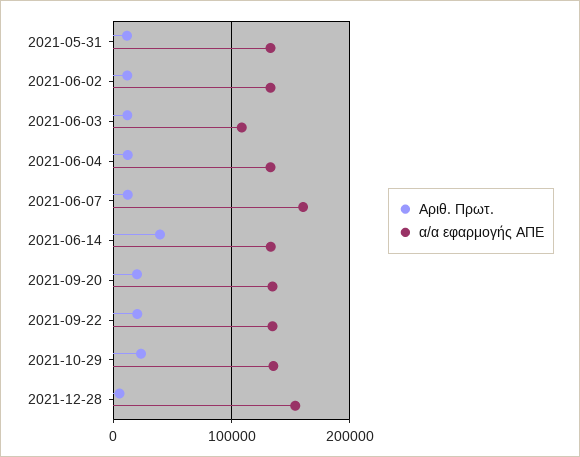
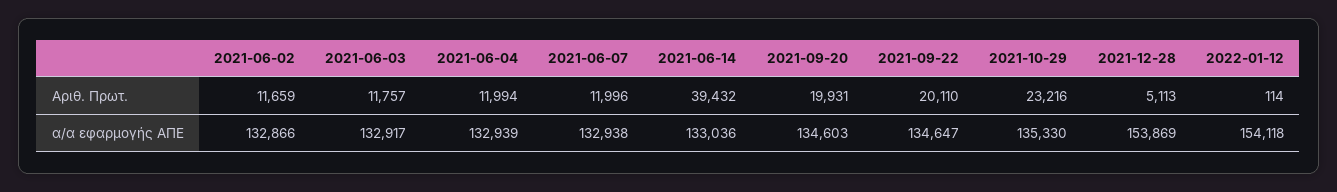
Αριθ. Πρωτ., 2021-05-31: 10000 -> none
α/α εφαρμογής ΑΠΕ, 2021-05-31: 130000 -> none
α/α εφαρμογής ΑΠΕ, 2021-06-03: 110000 -> 132917
α/α εφαρμογής ΑΠΕ, 2021-06-07: 160000 -> 132938
Αριθ. Πρωτ., 2022-01-12: none -> 114
α/α εφαρμογής ΑΠΕ, 2022-01-12: none -> 154118

